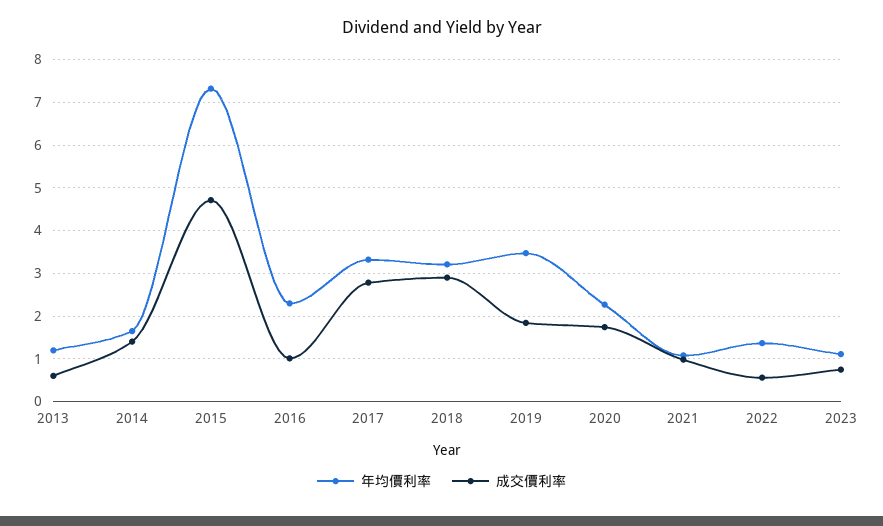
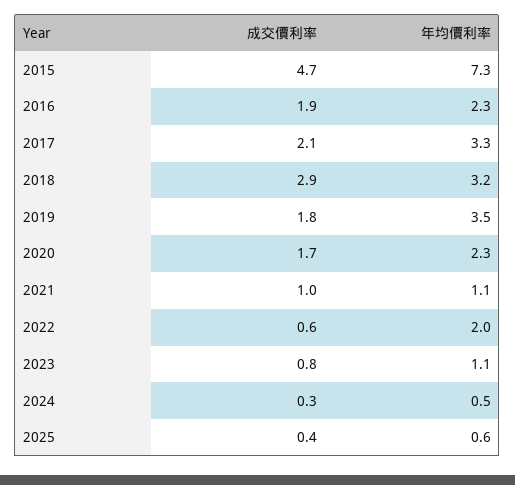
年均價利率, 2013: 1.2 -> none
成交價利率, 2013: 0.6 -> none
年均價利率, 2014: 1.6 -> none
成交價利率, 2014: 1.4 -> none
成交價利率, 2016: 1 -> 1.9
成交價利率, 2017: 2.8 -> 2.1
年均價利率, 2022: 1.4 -> 2
成交價利率, 2024: none -> 0.3
年均價利率, 2024: none -> 0.5
成交價利率, 2025: none -> 0.4
年均價利率, 2025: none -> 0.6

